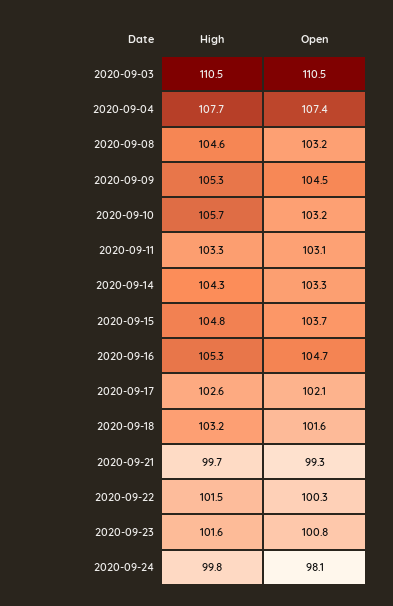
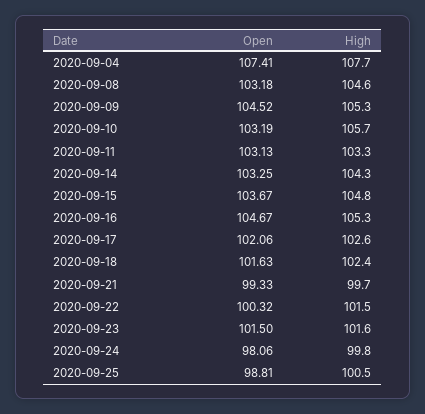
High, 2020-09-03: 110.5 -> none
Open, 2020-09-03: 110.5 -> none
High, 2020-09-18: 103.2 -> 102.4
Open, 2020-09-23: 100.8 -> 101.5
Open, 2020-09-25: none -> 98.81
High, 2020-09-25: none -> 100.5

